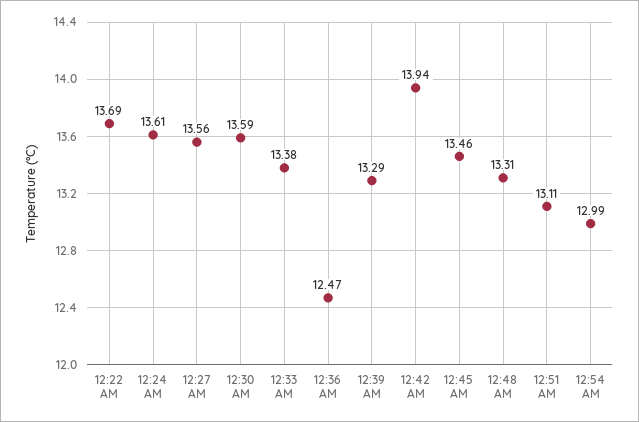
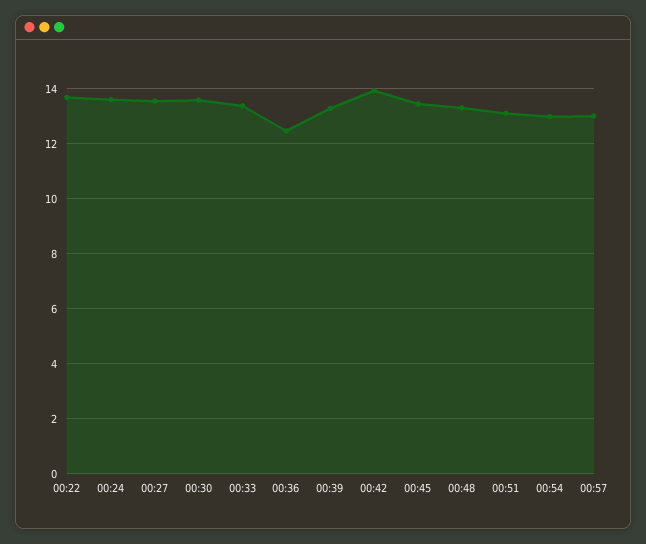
00:57: none -> 13

